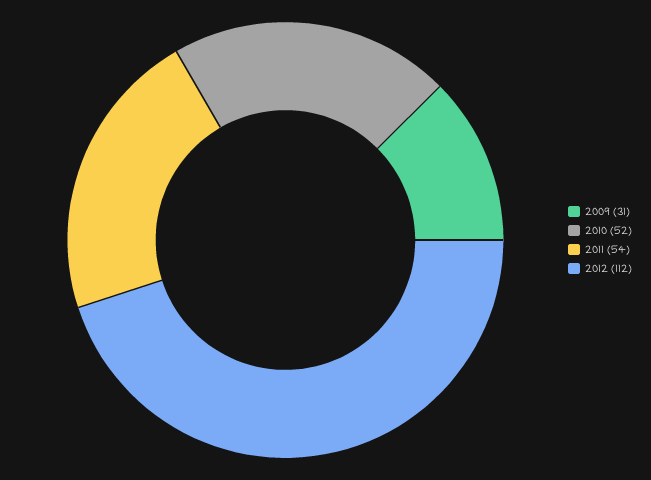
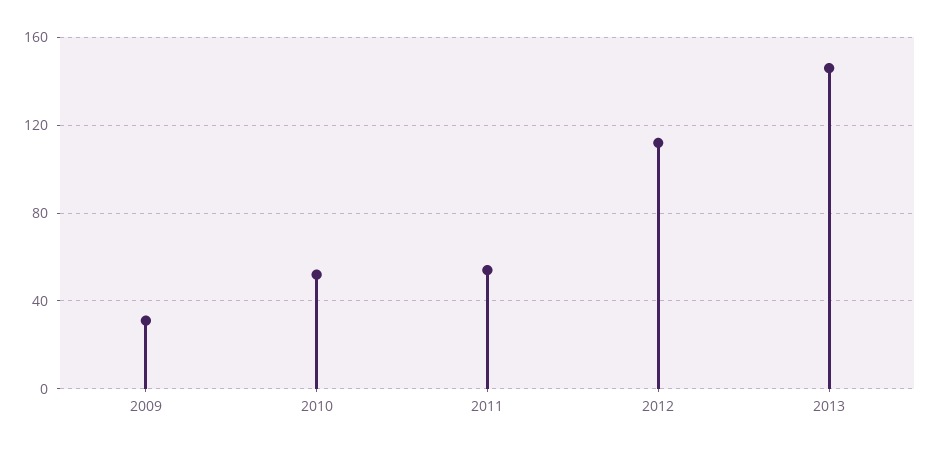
2013: none -> 145

